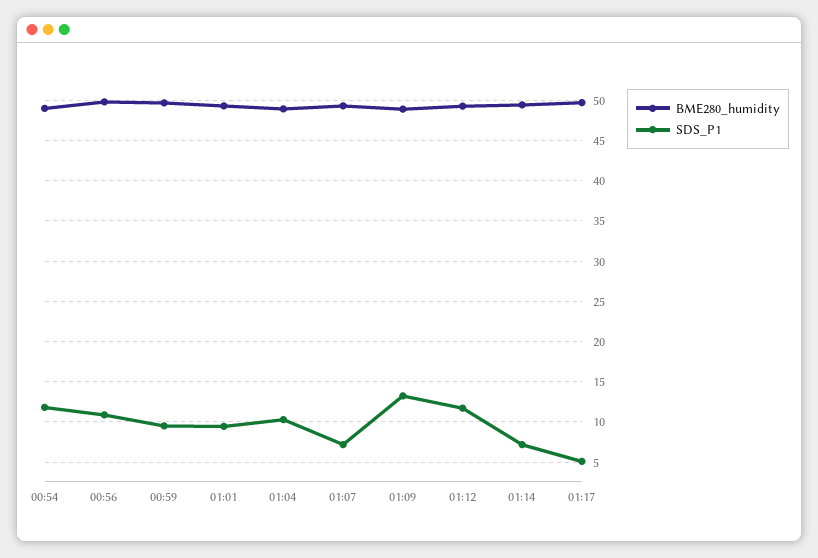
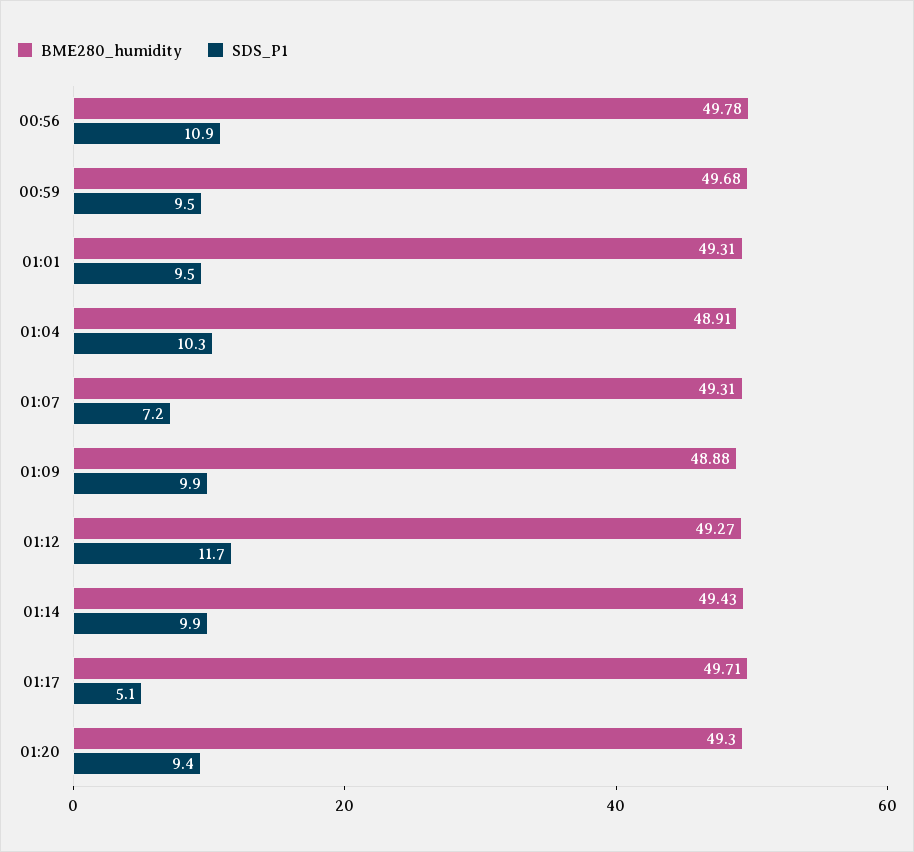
BME280_humidity, 00:54: 49 -> none
SDS_P1, 00:54: 12 -> none
SDS_P1, 01:09: 13 -> 9.9
SDS_P1, 01:14: 7 -> 9.9
BME280_humidity, 01:20: none -> 49.3
SDS_P1, 01:20: none -> 9.4

